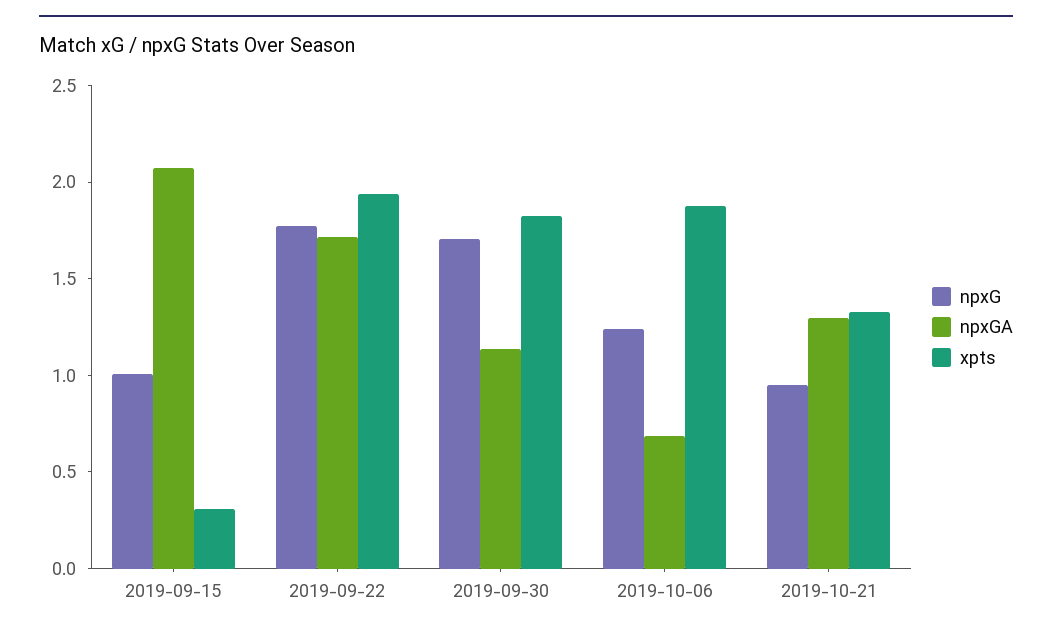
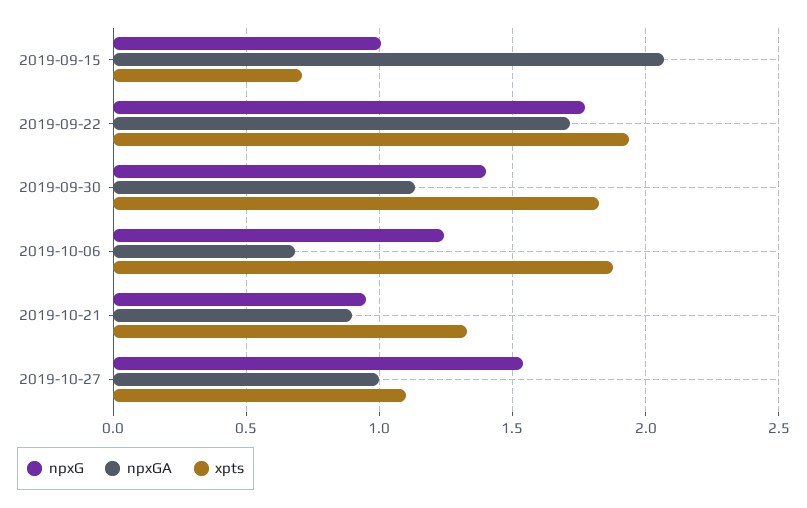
xpts, 2019-09-15: 0.3 -> 0.7
npxG, 2019-09-30: 1.7 -> 1.4
npxGA, 2019-10-21: 1.3 -> 0.9
npxG, 2019-10-27: none -> 1.55
npxGA, 2019-10-27: none -> 1
xpts, 2019-10-27: none -> 1.1

